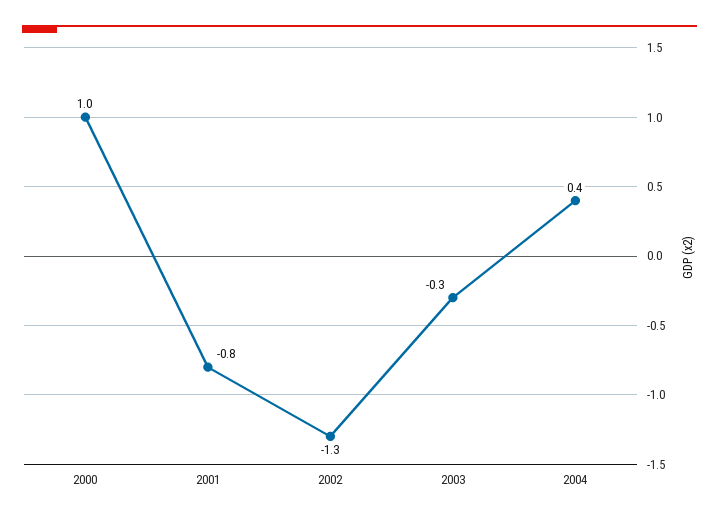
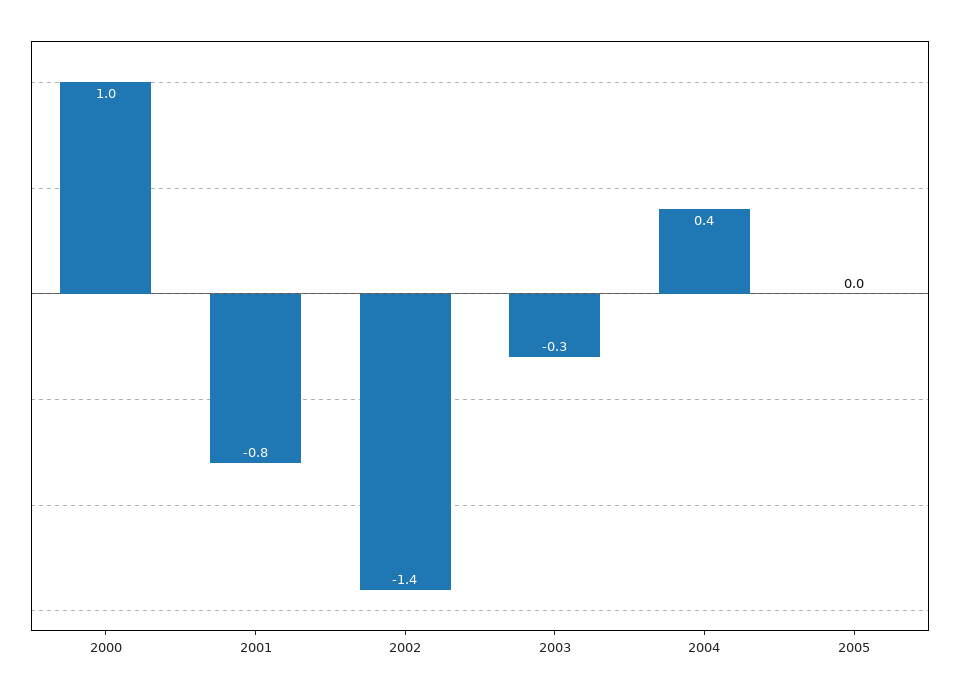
2002: -1.3 -> -1.4
2005: none -> 0

